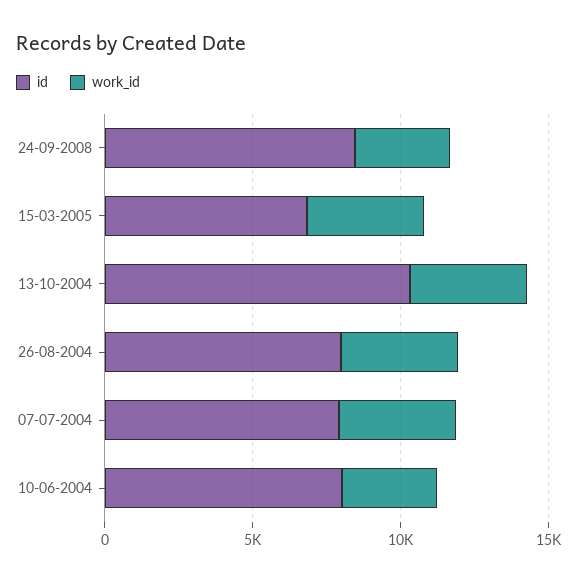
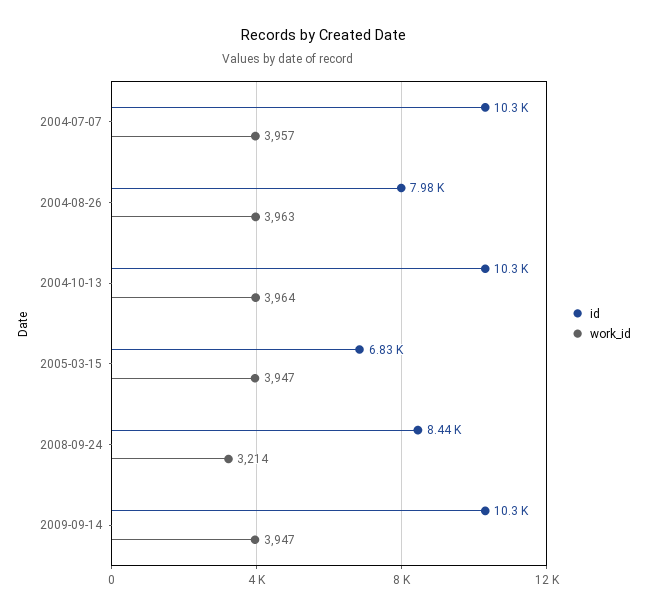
id, 07-07-2004: 8000 -> 10300
id, 10-06-2004: 8000 -> none
work_id, 10-06-2004: 3000 -> none
id, 2009-09-14: none -> 10300
work_id, 2009-09-14: none -> 3947

